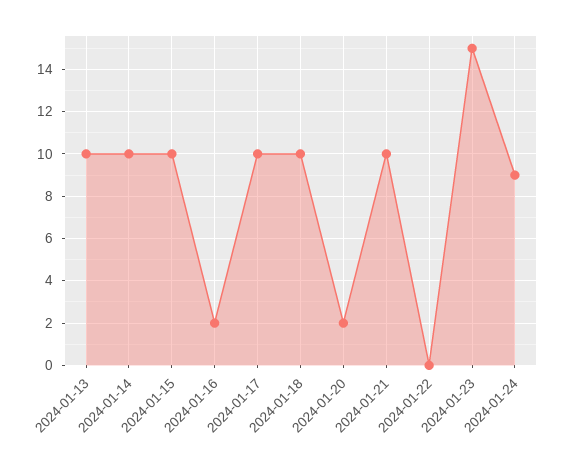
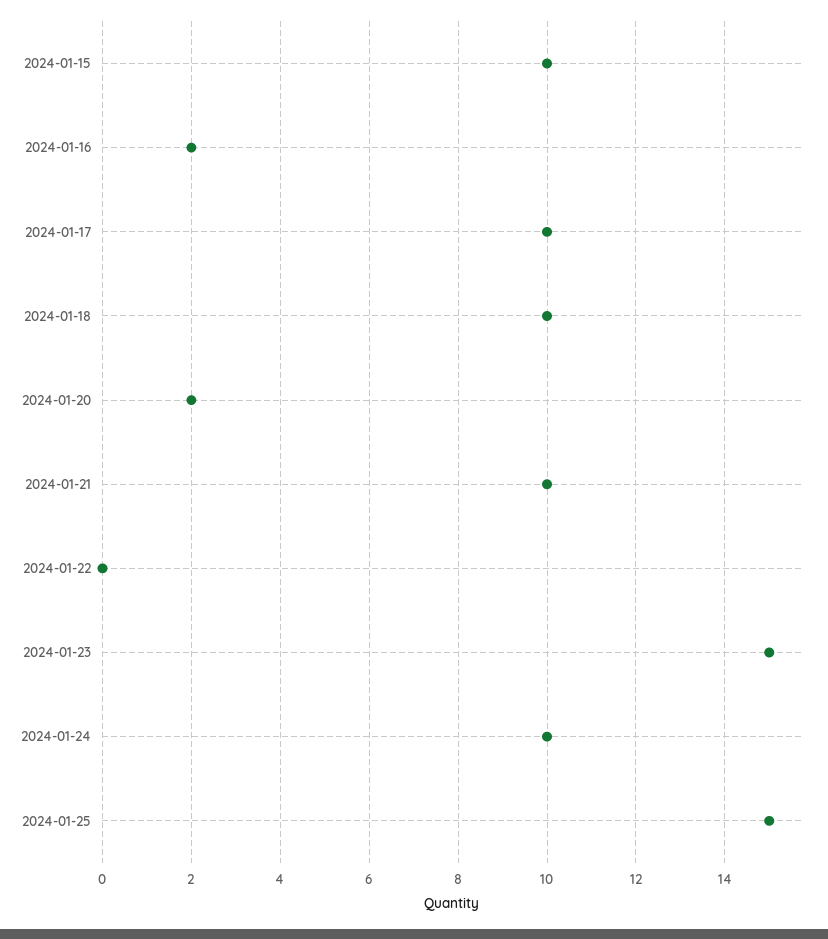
2024-01-13: 10 -> none
2024-01-14: 10 -> none
2024-01-24: 9 -> 10
2024-01-25: none -> 15

